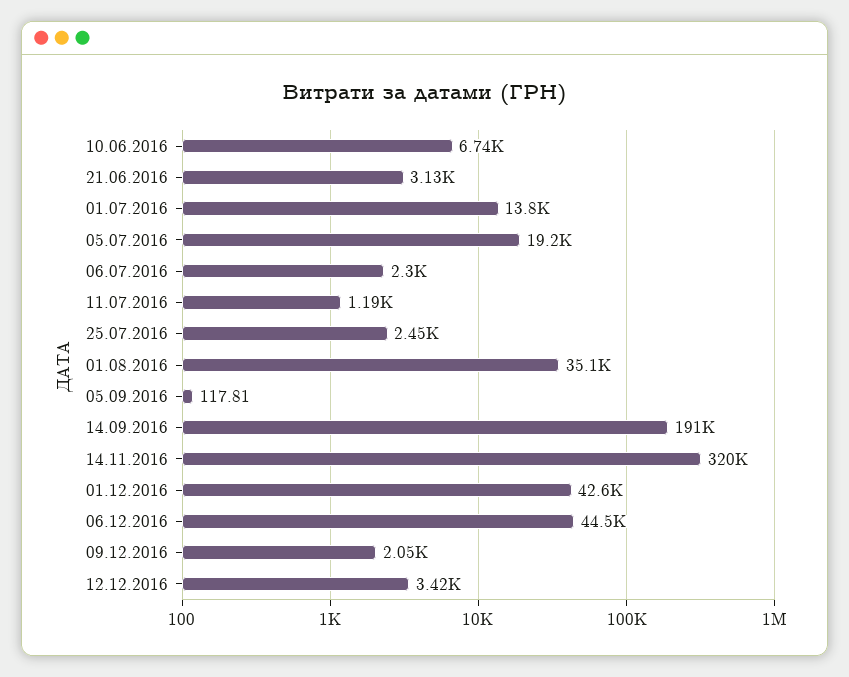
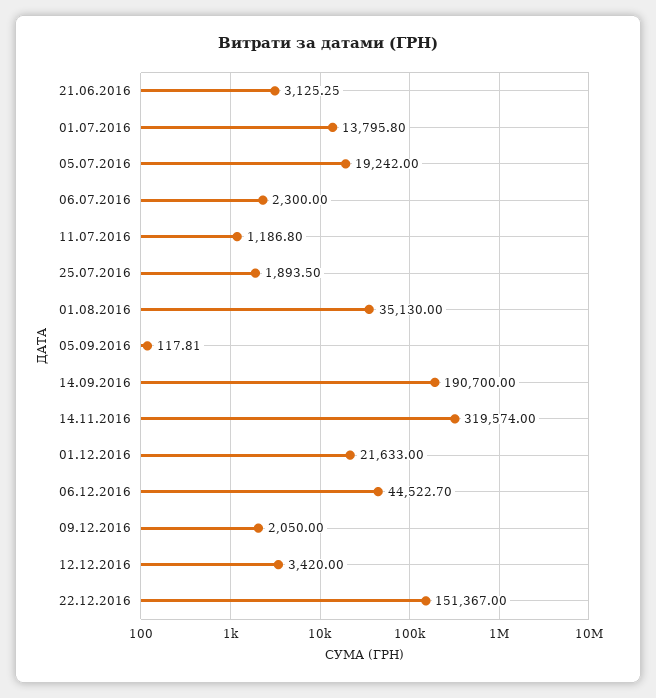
10.06.2016: 6740 -> none
25.07.2016: 2450 -> 1893.5
01.12.2016: 42600 -> 21633
22.12.2016: none -> 151367

